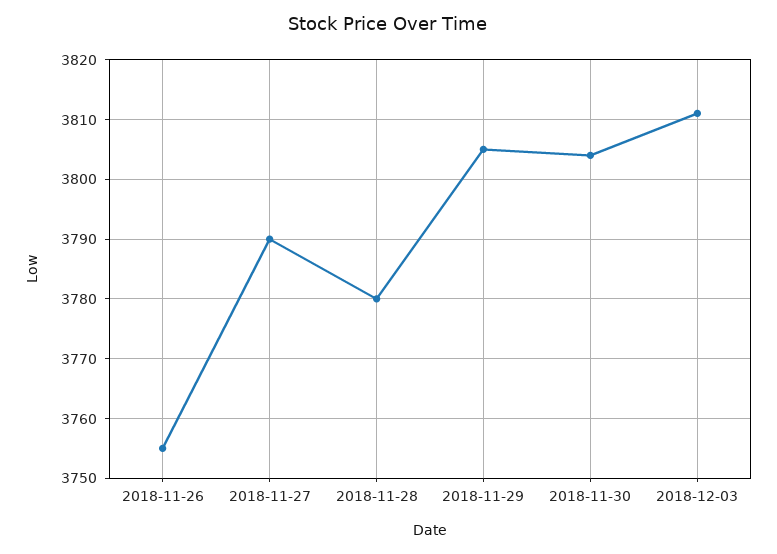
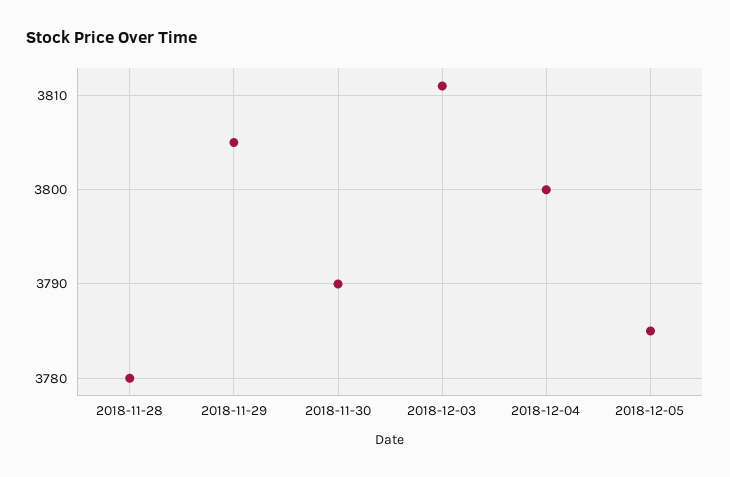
2018-11-26: 3755 -> none
2018-11-27: 3790 -> none
2018-11-30: 3805 -> 3790
2018-12-04: none -> 3800
2018-12-05: none -> 3785

